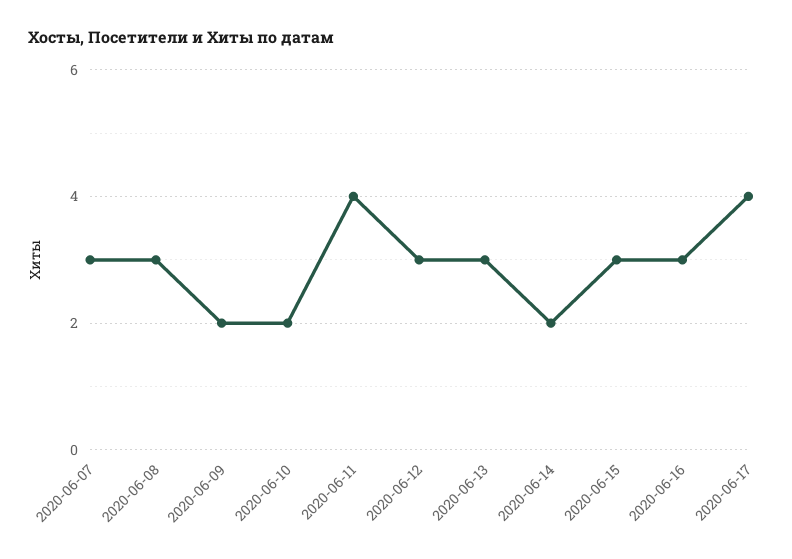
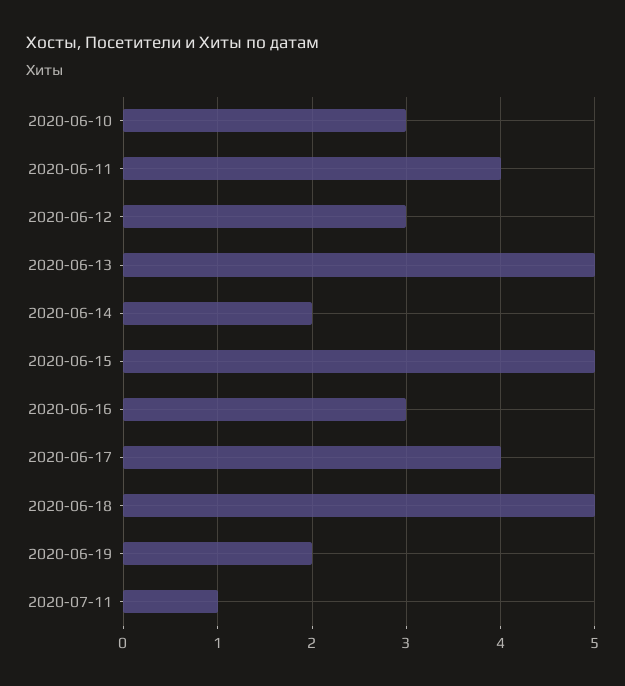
2020-06-07: 3 -> none
2020-06-08: 3 -> none
2020-06-09: 2 -> none
2020-06-10: 2 -> 3
2020-06-13: 3 -> 5
2020-06-15: 3 -> 5
2020-06-18: none -> 5
2020-06-19: none -> 2
2020-07-11: none -> 1

